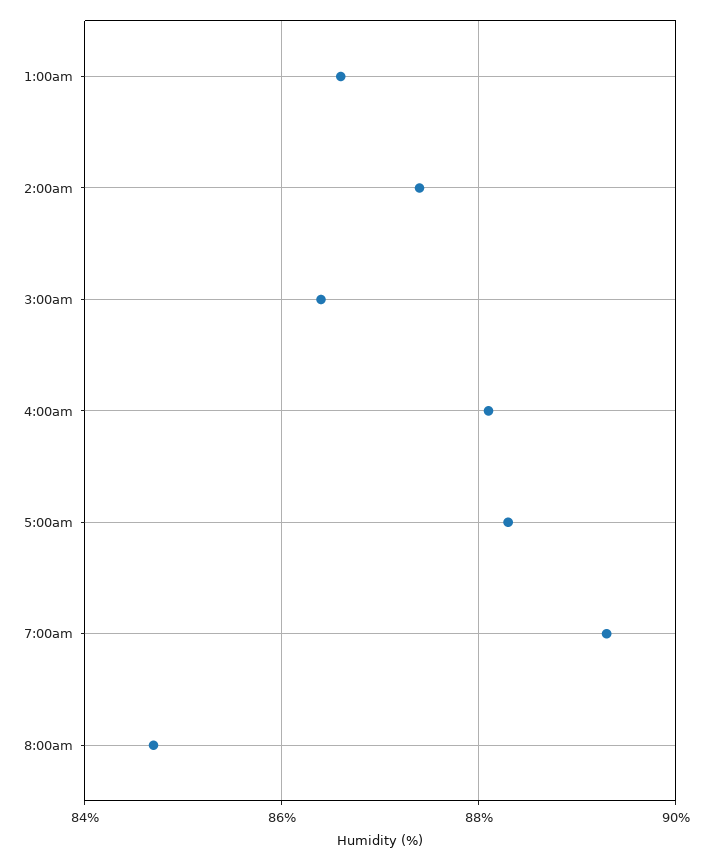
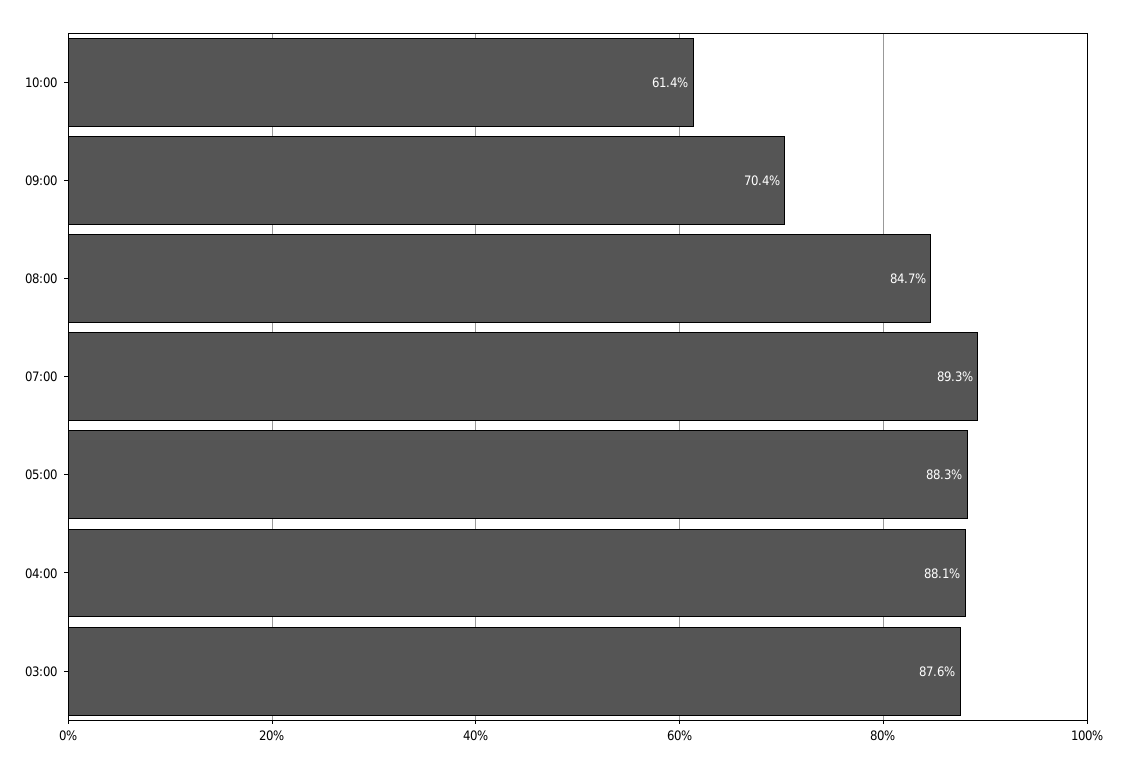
1:00am: 86.5 -> none
2:00am: 87.5 -> none
3:00am: 86.5 -> 87.6
10:00: none -> 61.4
09:00: none -> 70.4

